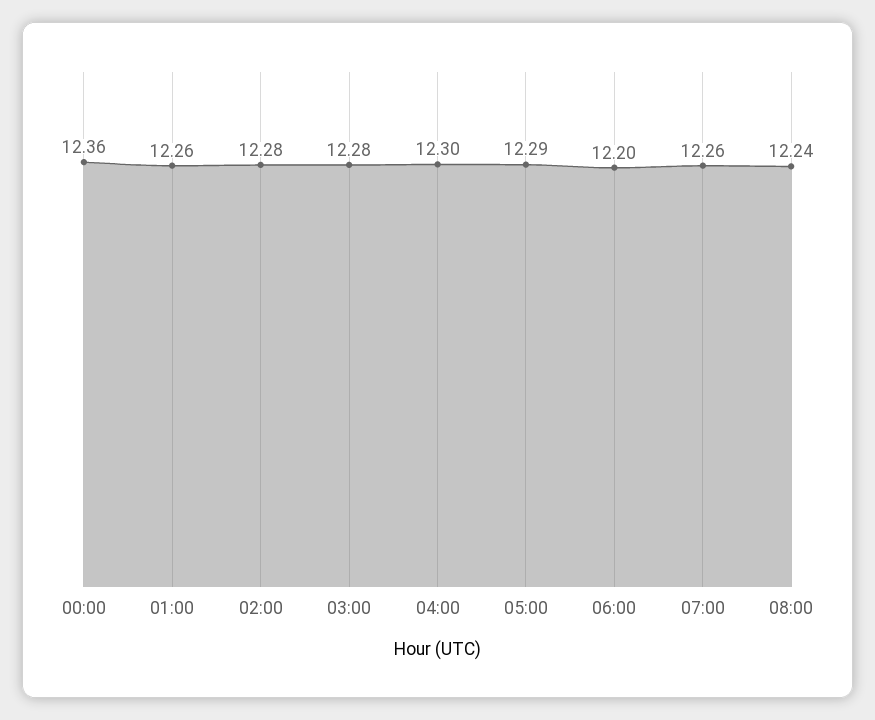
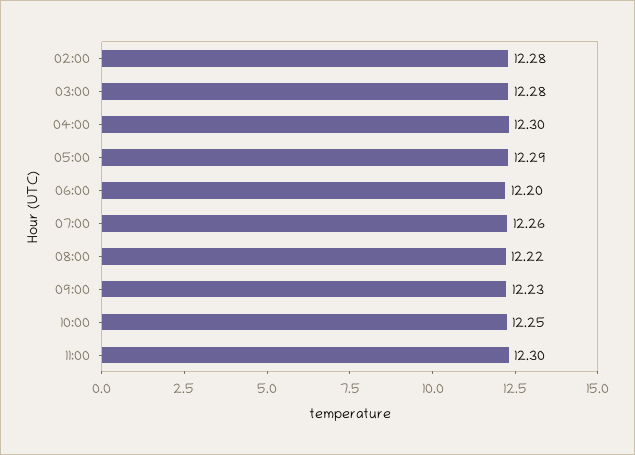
00:00: 12.36 -> none
01:00: 12.26 -> none
08:00: 12.24 -> 12.22
09:00: none -> 12.23
10:00: none -> 12.25
11:00: none -> 12.3

